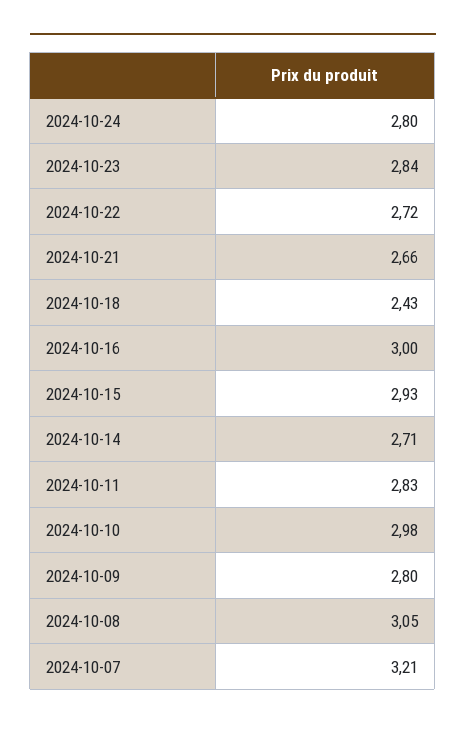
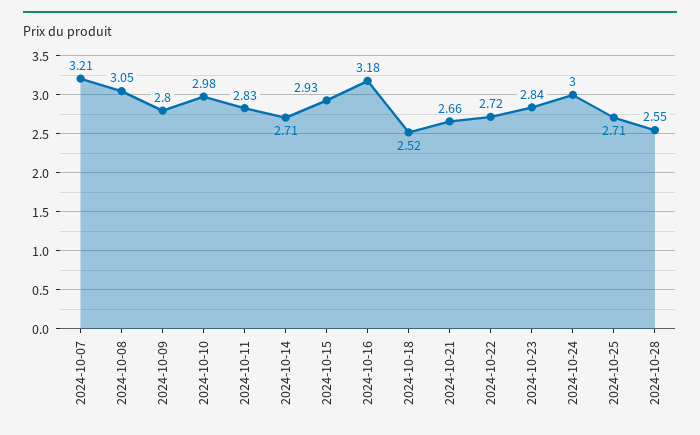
2024-10-24: 2.8 -> 3
2024-10-18: 2.43 -> 2.52
2024-10-16: 3 -> 3.18
2024-10-25: none -> 2.71
2024-10-28: none -> 2.55

